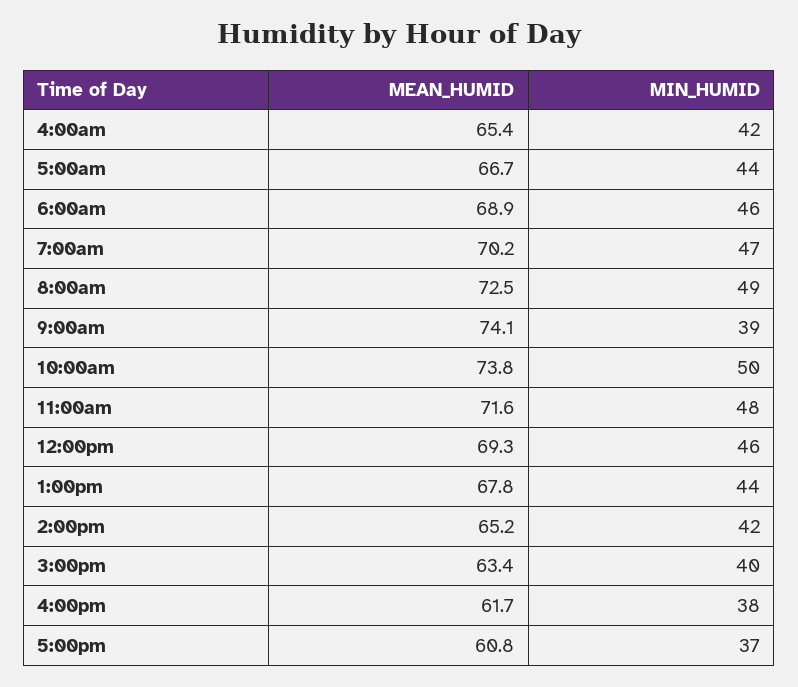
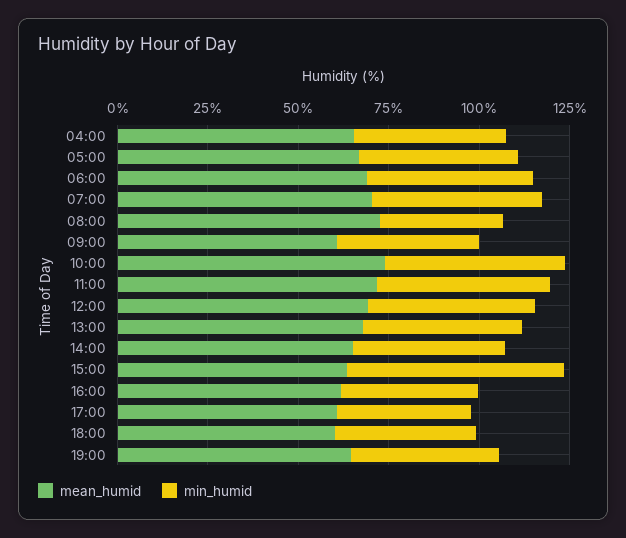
MIN_HUMID, 8:00am: 49 -> 35
MEAN_HUMID, 9:00am: 74.1 -> 60
MIN_HUMID, 3:00pm: 40 -> 60
MEAN_HUMID, 18:00: none -> 60
MIN_HUMID, 18:00: none -> 40
MEAN_HUMID, 19:00: none -> 65
MIN_HUMID, 19:00: none -> 40

